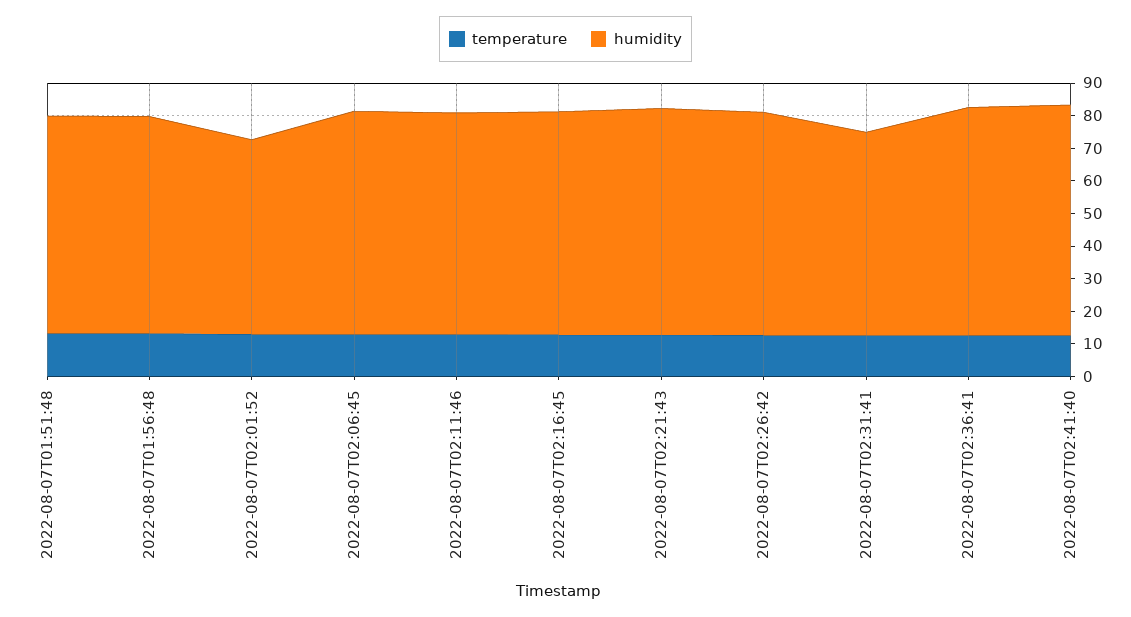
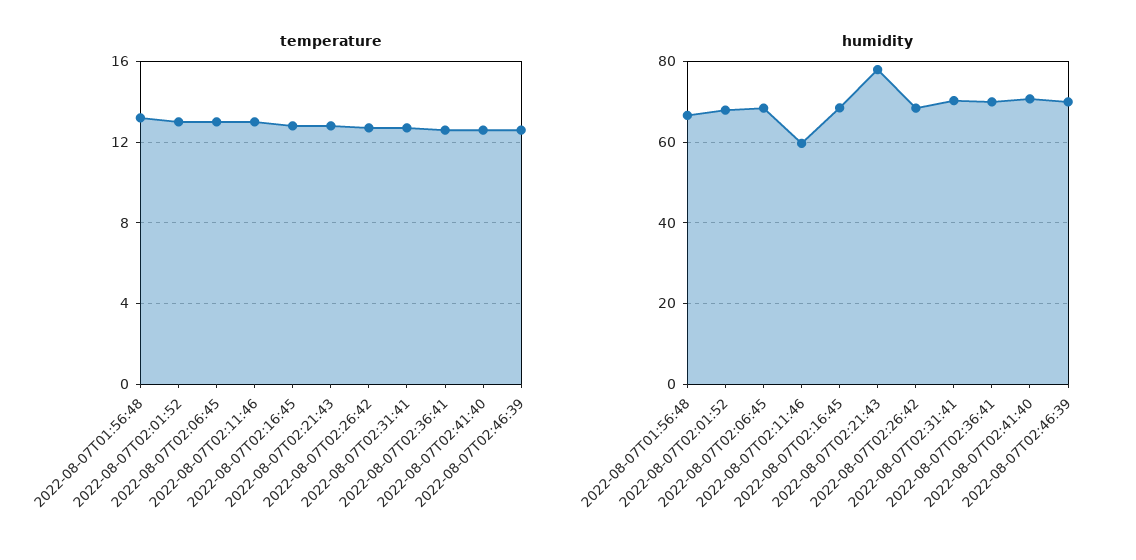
temperature, 2022-08-07T01:51:48: 12.5 -> none
humidity, 2022-08-07T01:51:48: 67.5 -> none
humidity, 2022-08-07T02:01:52: 60 -> 68
humidity, 2022-08-07T02:11:46: 67.5 -> 60
humidity, 2022-08-07T02:21:43: 70 -> 78
humidity, 2022-08-07T02:31:41: 62.5 -> 70
temperature, 2022-08-07T02:46:39: none -> 12.5
humidity, 2022-08-07T02:46:39: none -> 70

